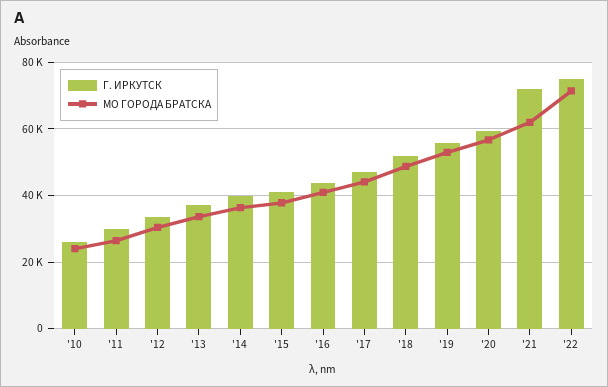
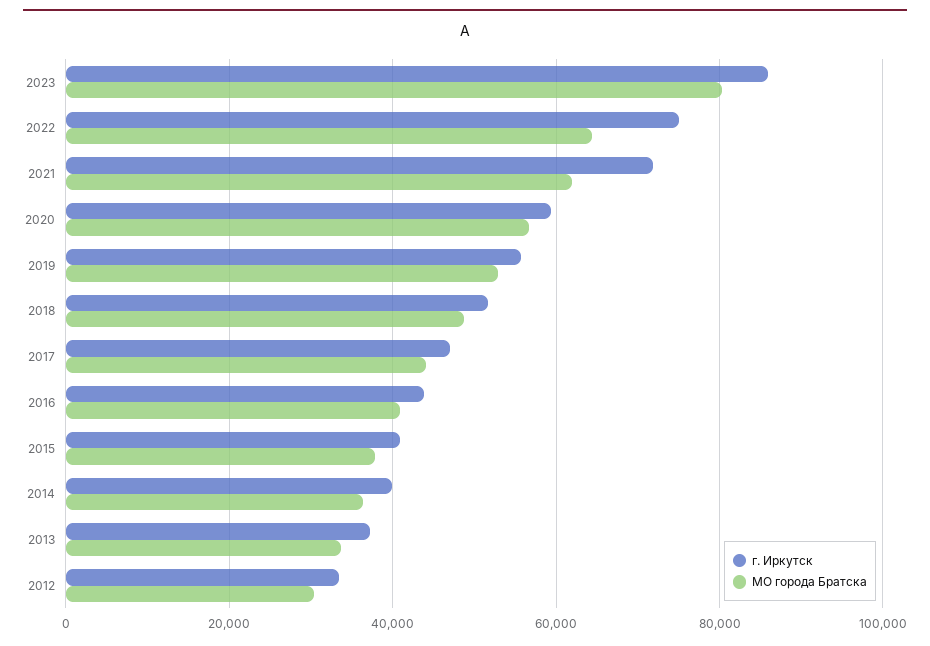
Г. ИРКУТСК, '10: 26000 -> none
МО ГОРОДА БРАТСКА, '10: 24000 -> none
Г. ИРКУТСК, '11: 30000 -> none
МО ГОРОДА БРАТСКА, '11: 26000 -> none
МО ГОРОДА БРАТСКА, '22: 72000 -> 64000
Г. ИРКУТСК, 2023: none -> 86000
МО ГОРОДА БРАТСКА, 2023: none -> 80000

